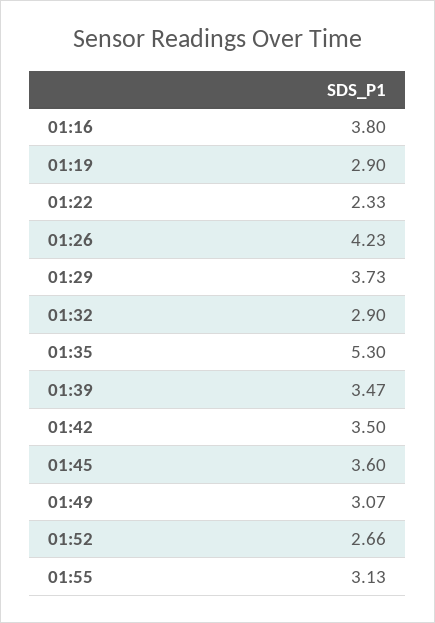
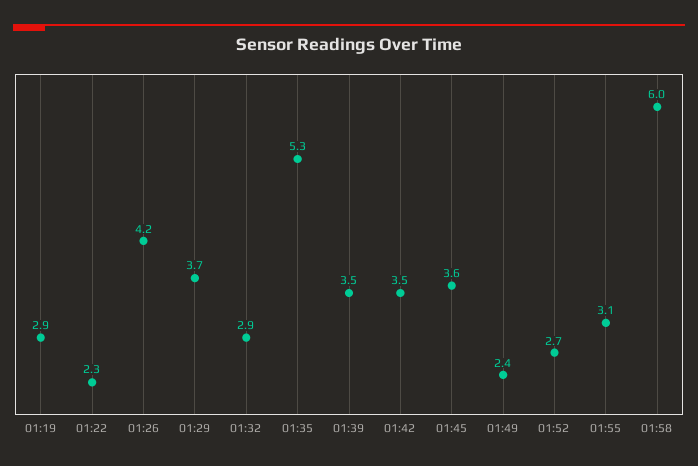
01:16: 3.8 -> none
01:49: 3.07 -> 2.4
01:58: none -> 6

